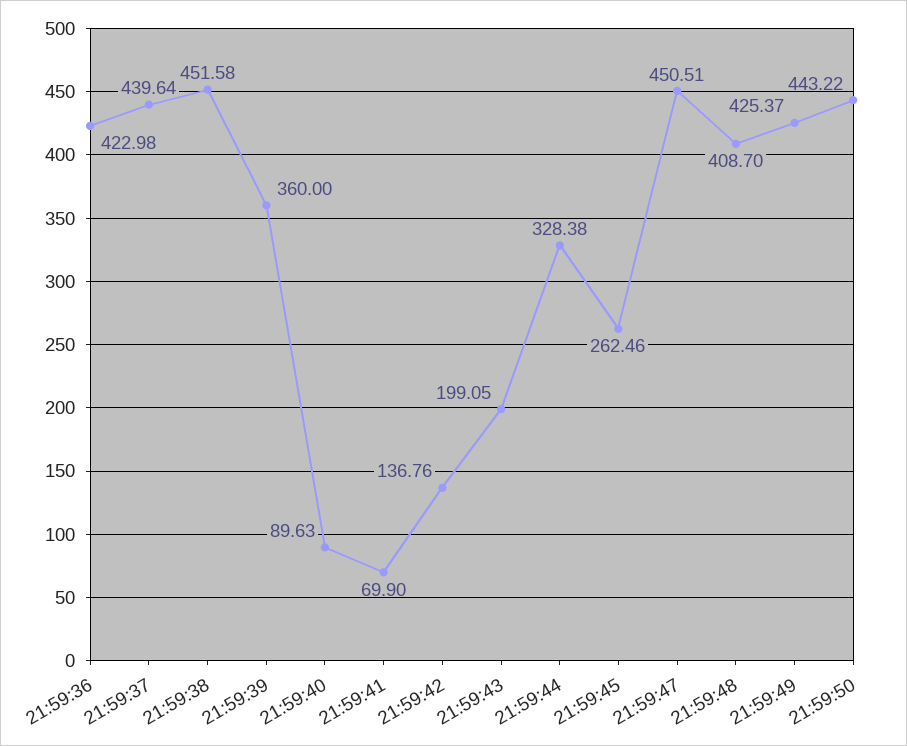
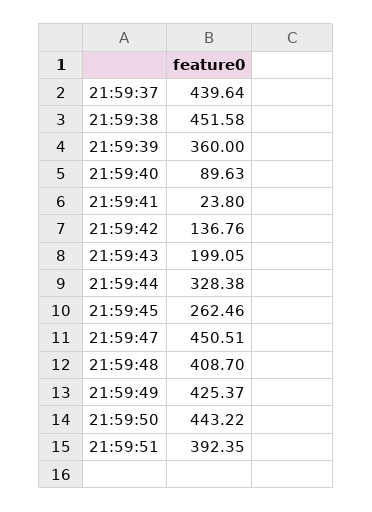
21:59:36: 422.98 -> none
21:59:41: 69.9 -> 23.8
21:59:51: none -> 392.35

